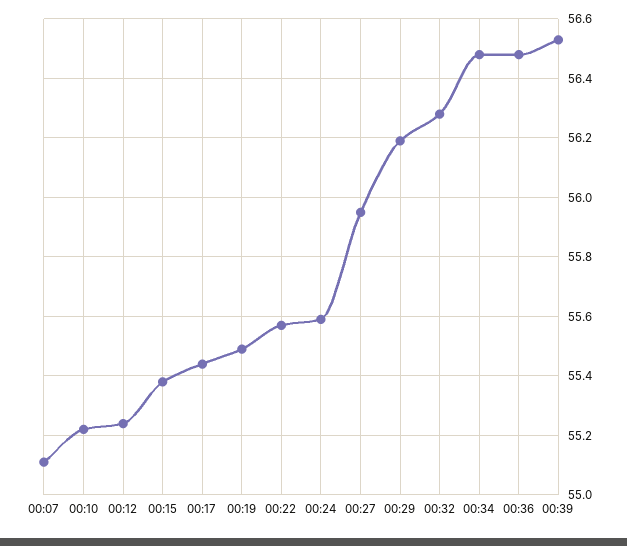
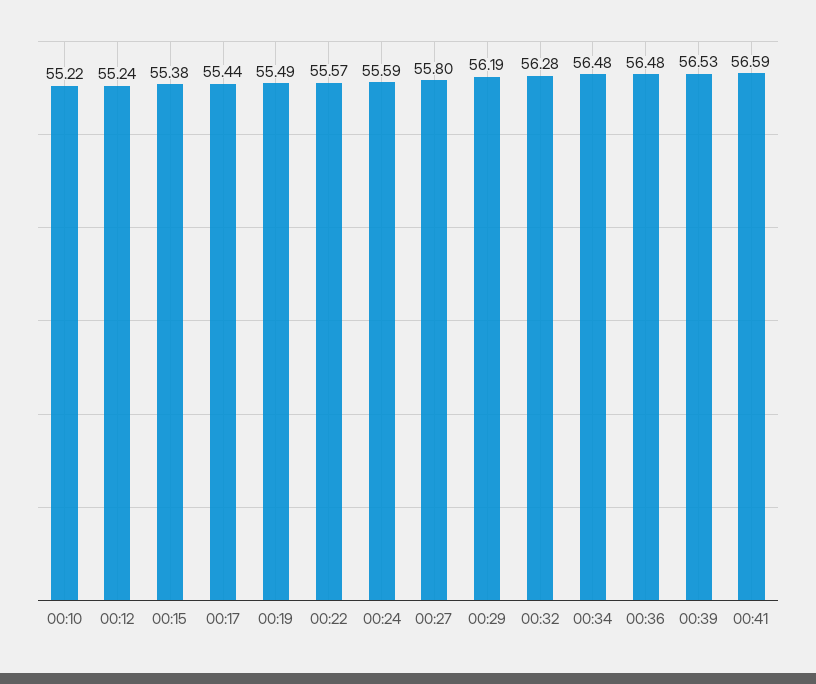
00:07: 55.1 -> none
00:27: 55.95 -> 55.8
00:41: none -> 56.59

